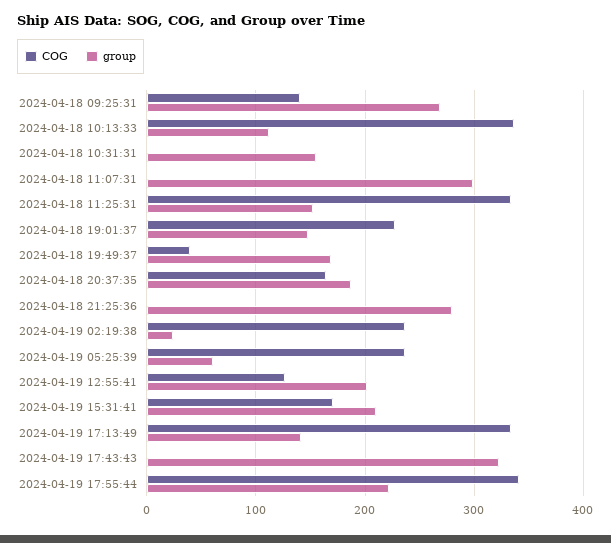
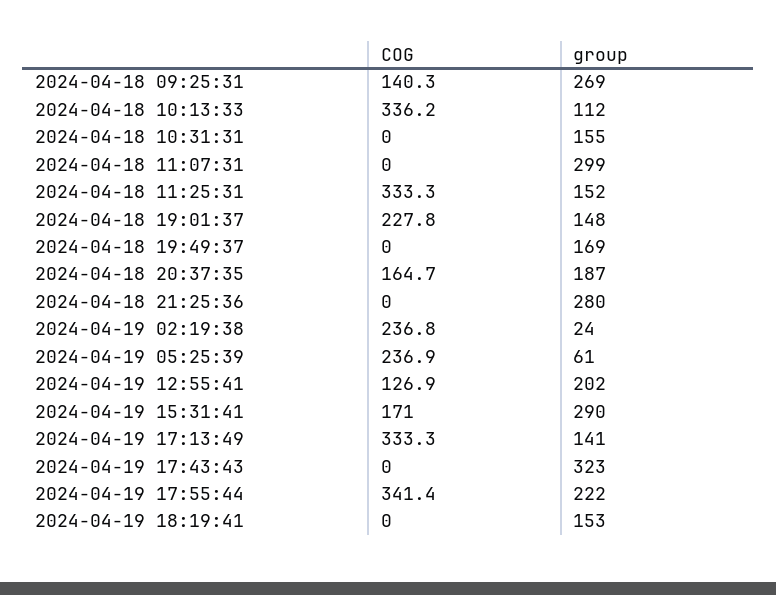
COG, 2024-04-18 19:49:37: 40 -> 0
group, 2024-04-19 15:31:41: 210 -> 290
COG, 2024-04-19 18:19:41: none -> 0
group, 2024-04-19 18:19:41: none -> 153

